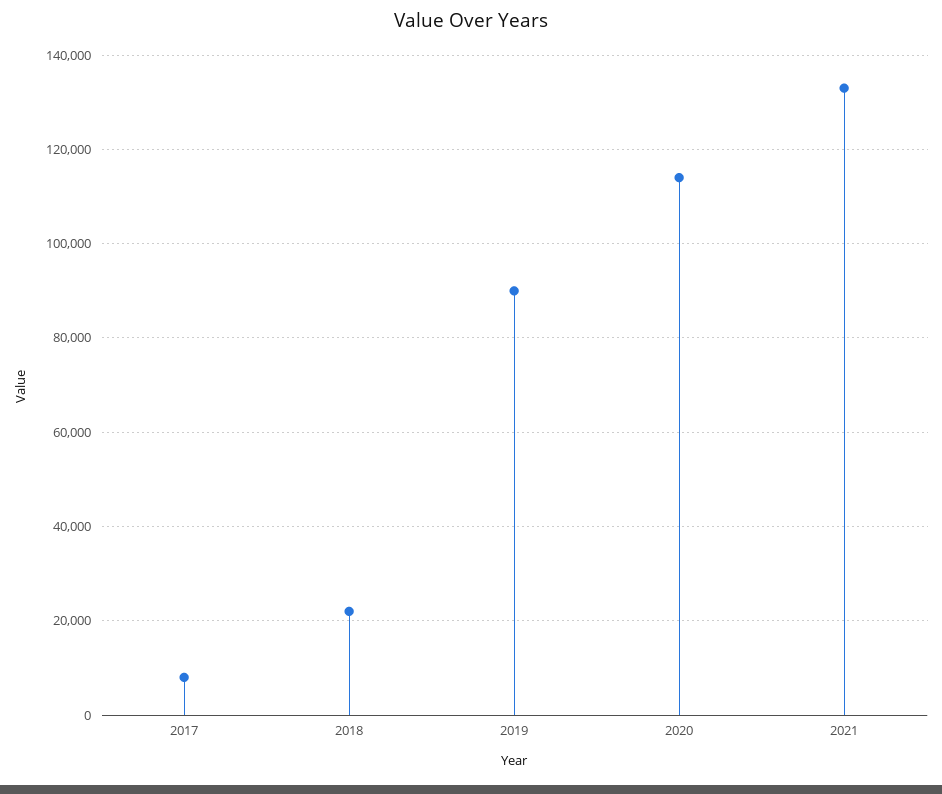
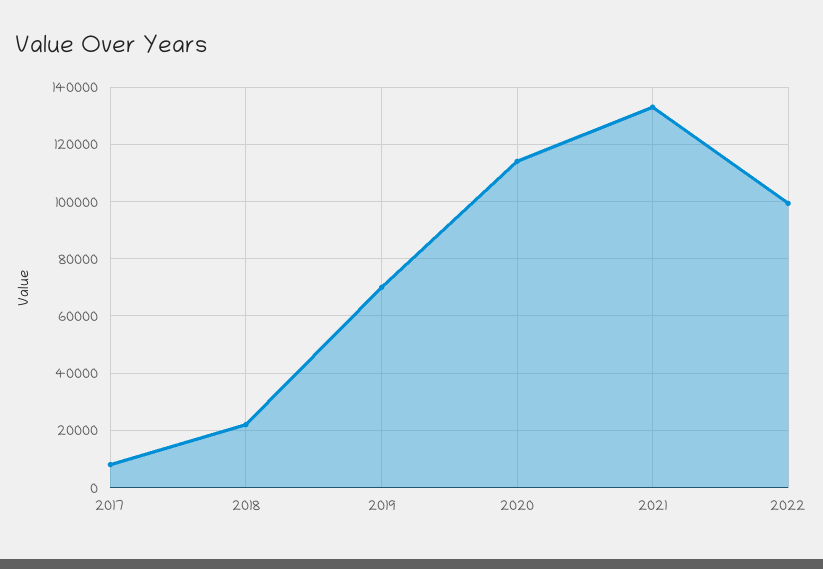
2019: 90000 -> 70000
2022: none -> 100000

